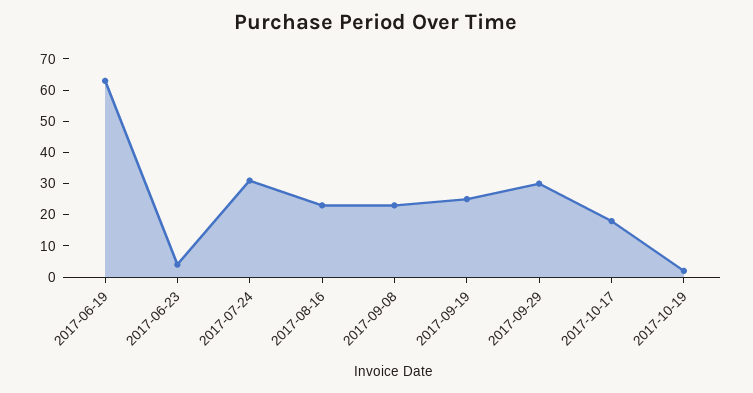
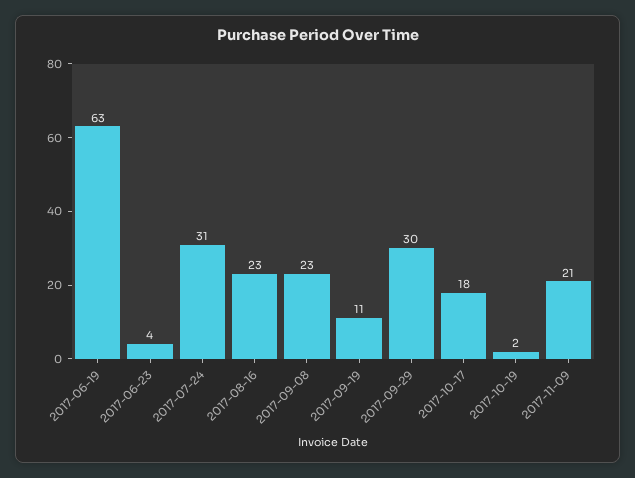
2017-09-19: 25 -> 11
2017-11-09: none -> 21

